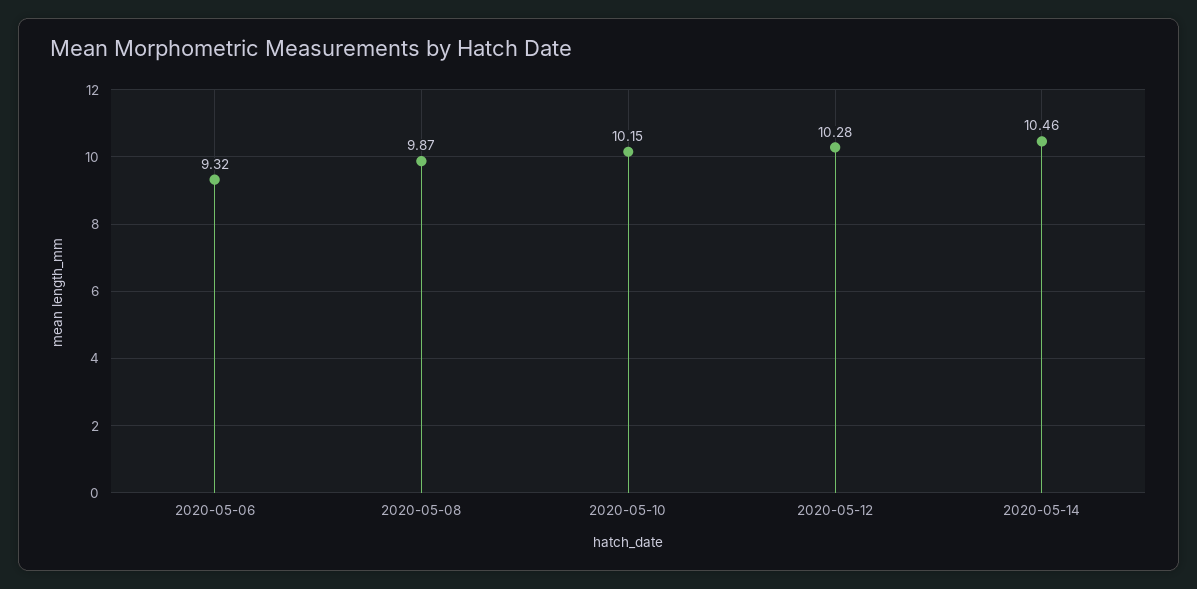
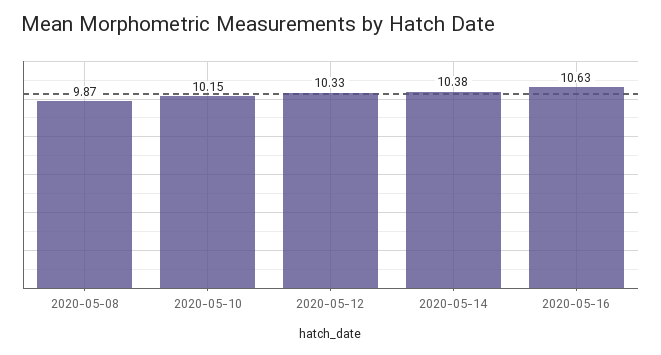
2020-05-06: 9.32 -> none
2020-05-12: 10.28 -> 10.33
2020-05-14: 10.46 -> 10.38
2020-05-16: none -> 10.63

